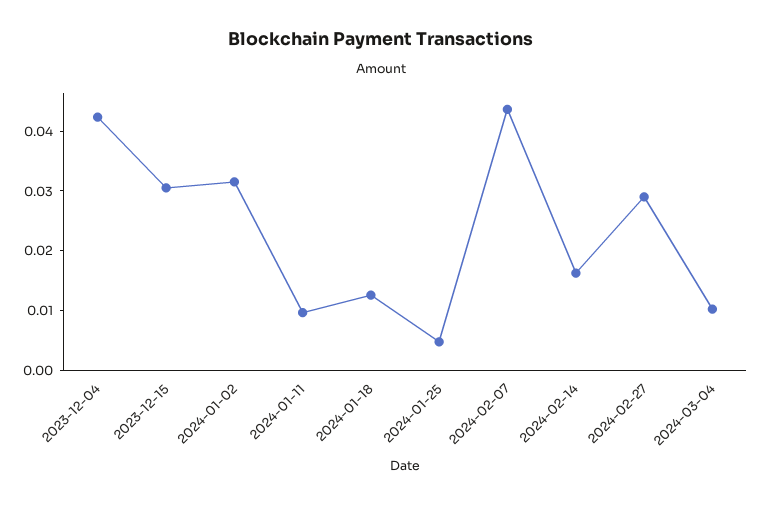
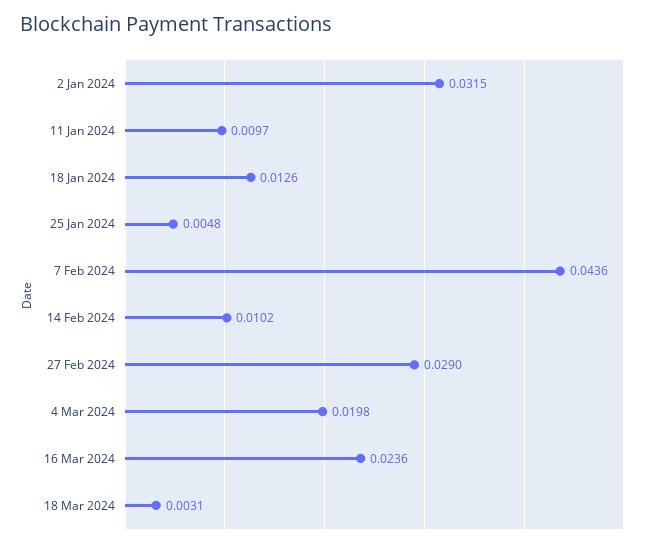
2023-12-04: 0.042 -> none
2023-12-15: 0.03 -> none
2024-02-14: 0.016 -> 0.0102
2024-03-04: 0.01 -> 0.0198
16 Mar 2024: none -> 0.0236
18 Mar 2024: none -> 0.0031

